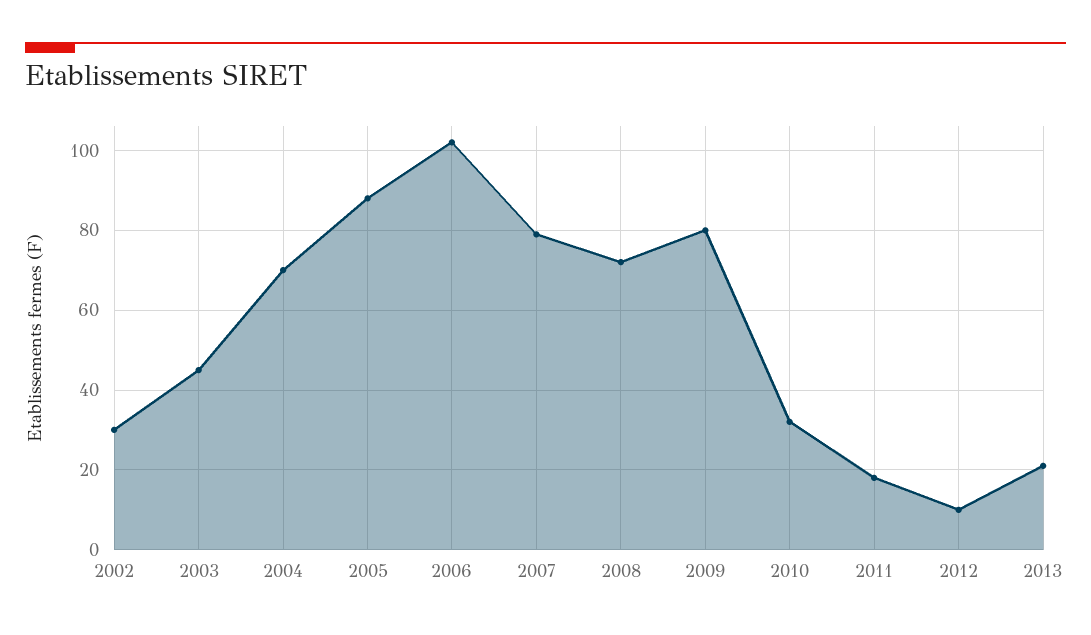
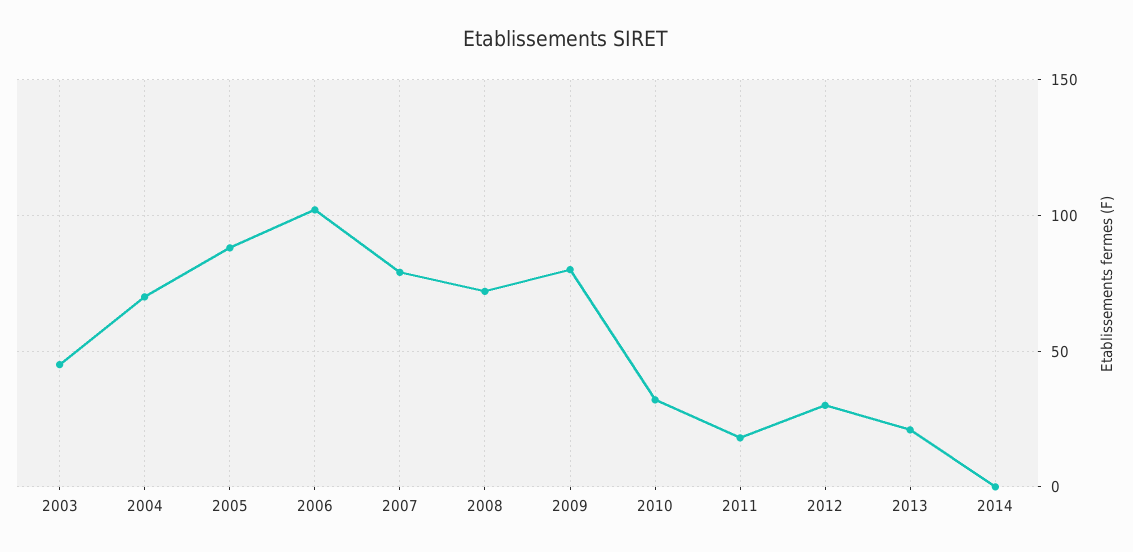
2002: 30 -> none
2012: 10 -> 30
2014: none -> 0

